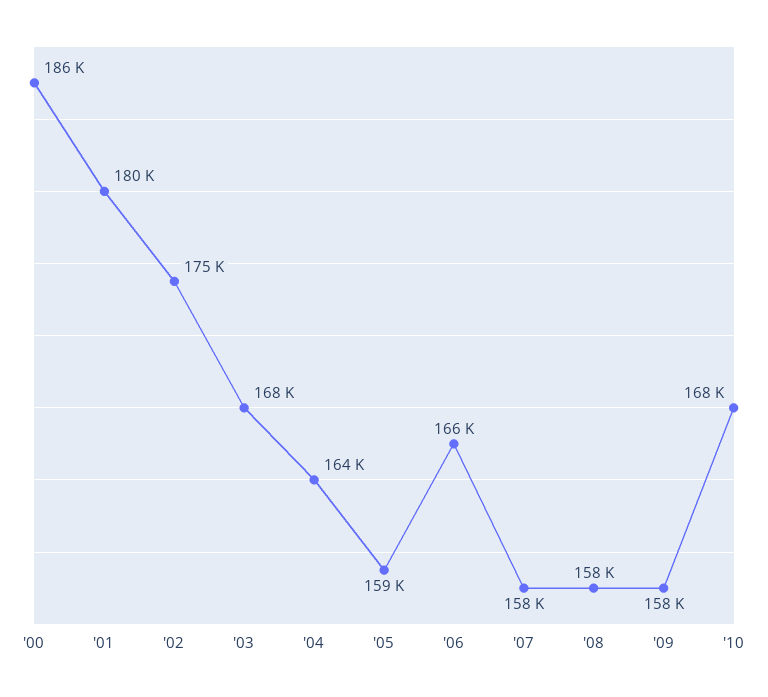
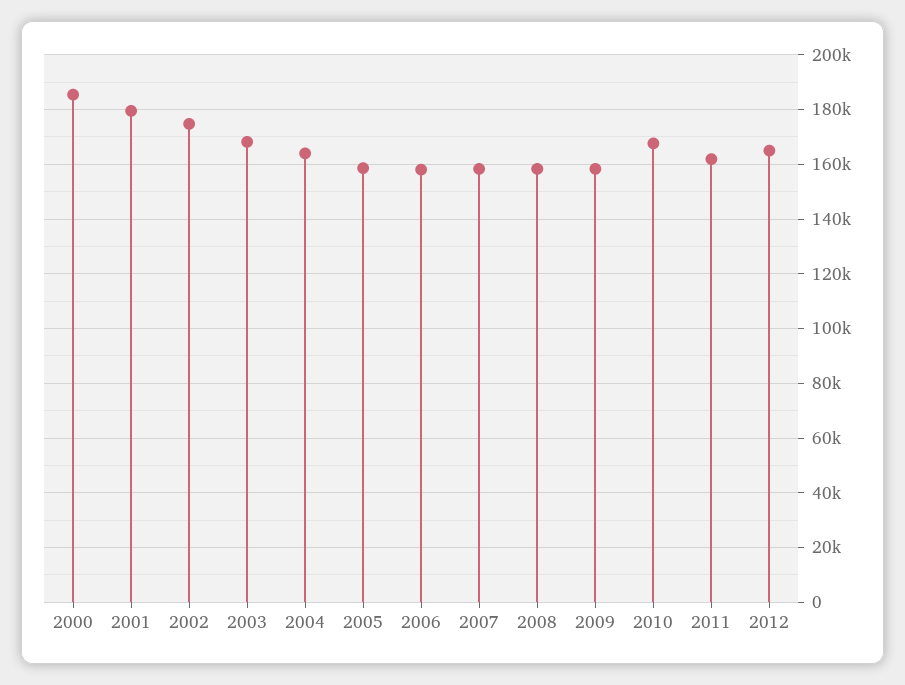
'06: 166000 -> 157500
2011: none -> 162500
2012: none -> 165000

